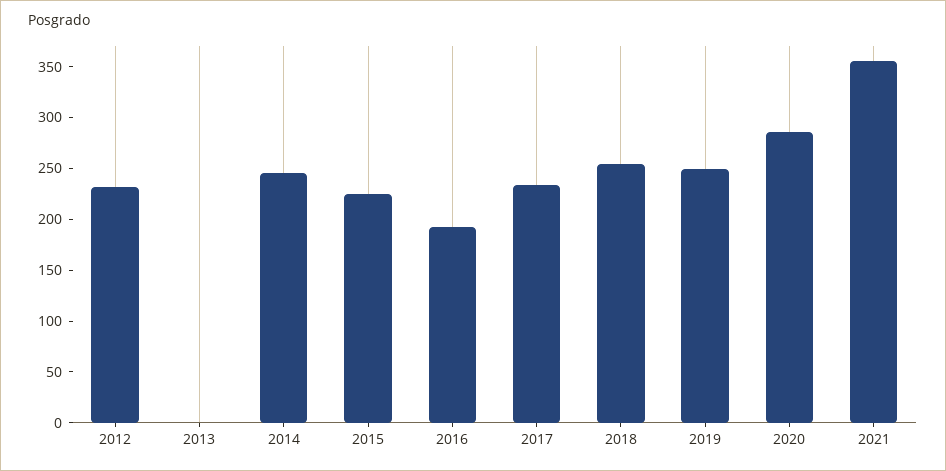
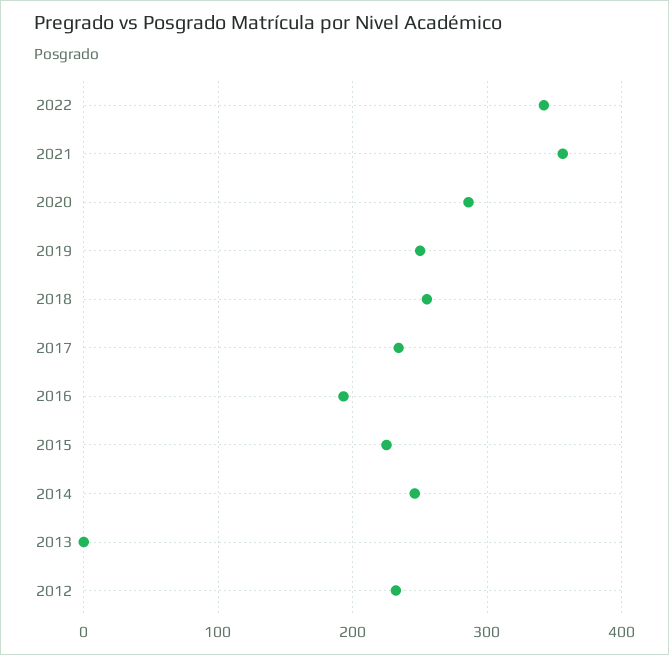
2022: none -> 340

